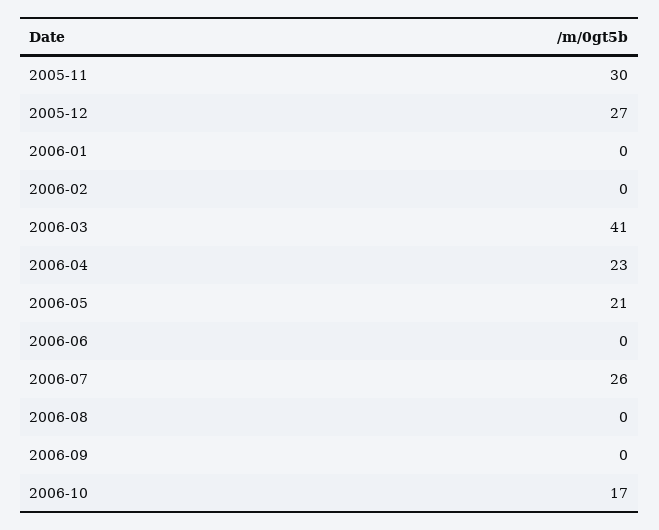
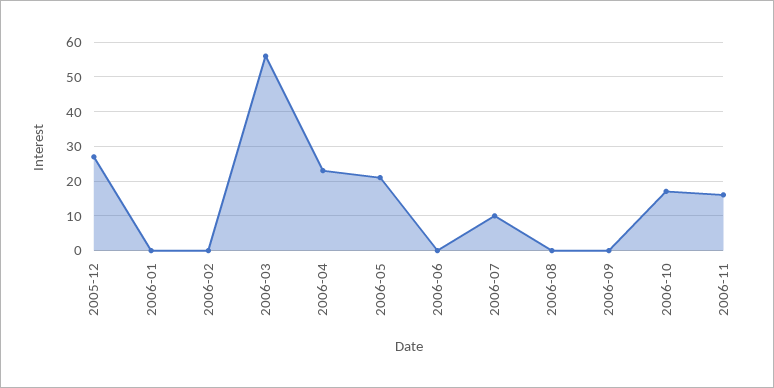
2005-11: 30 -> none
2006-03: 41 -> 55
2006-07: 26 -> 10
2006-11: none -> 15

